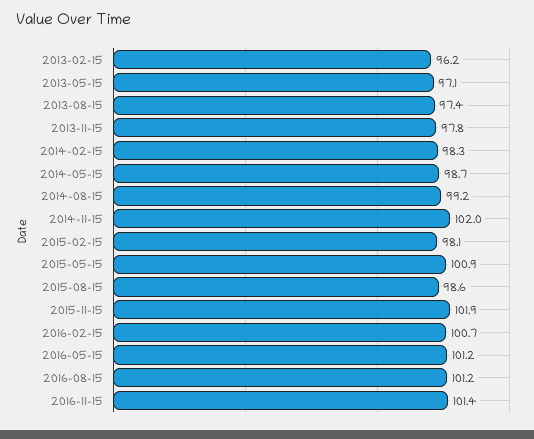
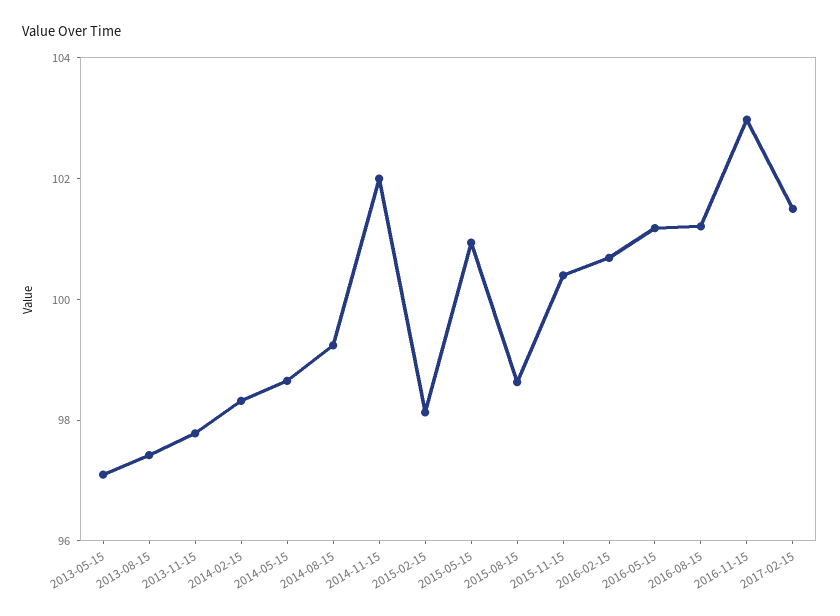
2013-02-15: 96.2 -> none
2015-11-15: 101.9 -> 100.5
2016-11-15: 101.4 -> 103
2017-02-15: none -> 101.5

